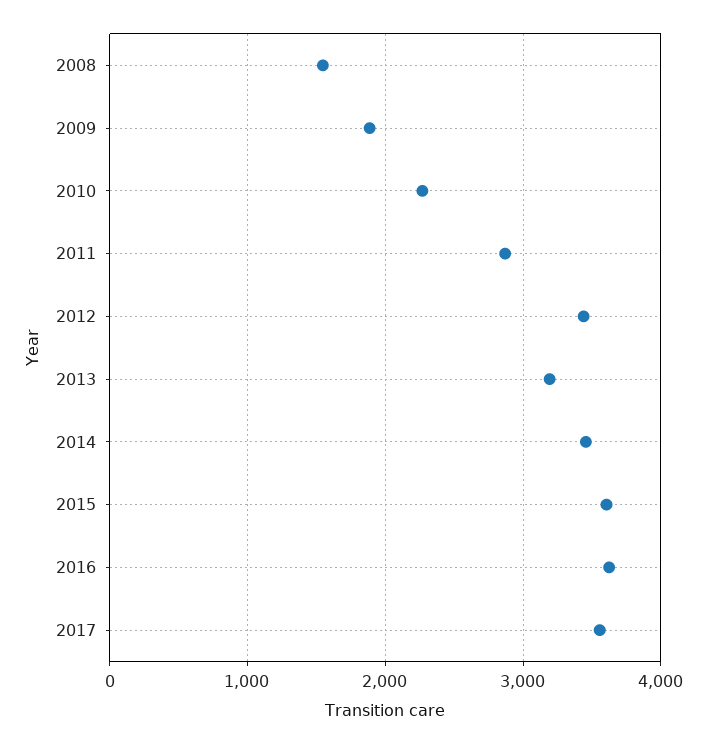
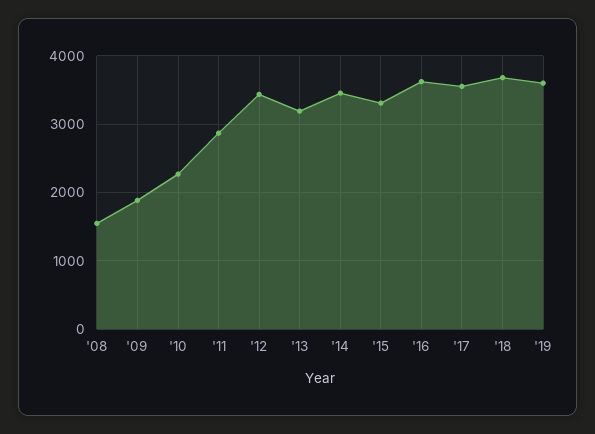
2015: 3600 -> 3300
'18: none -> 3700
'19: none -> 3600

